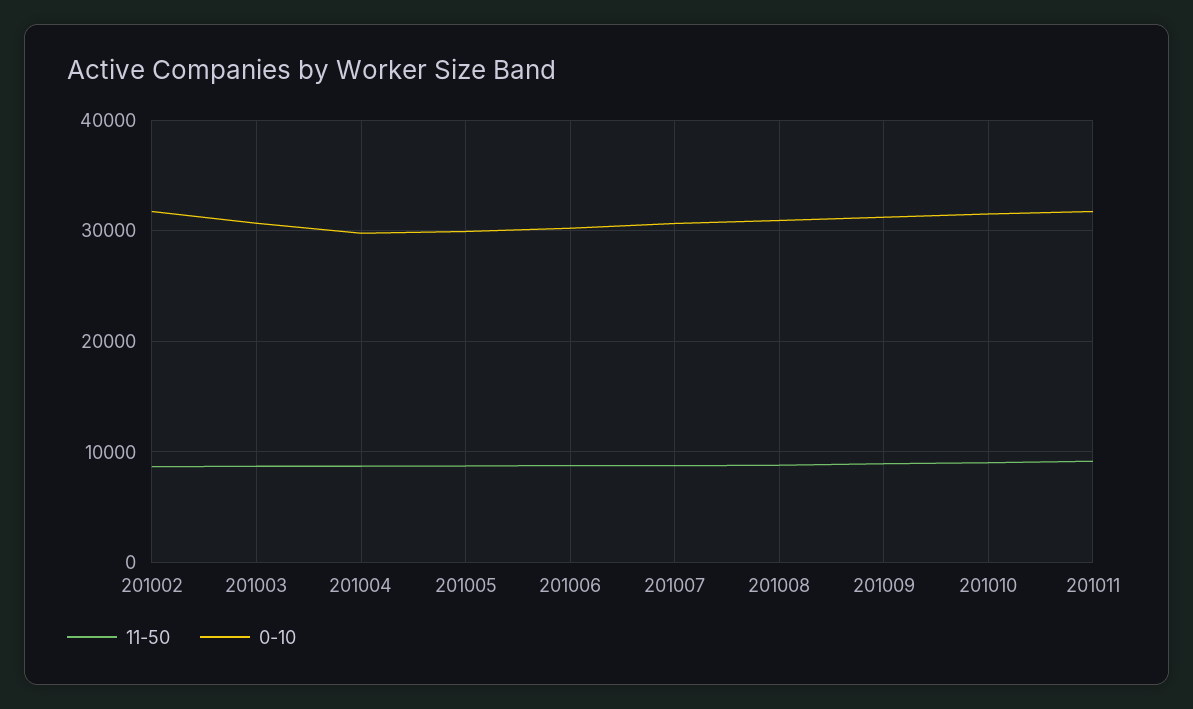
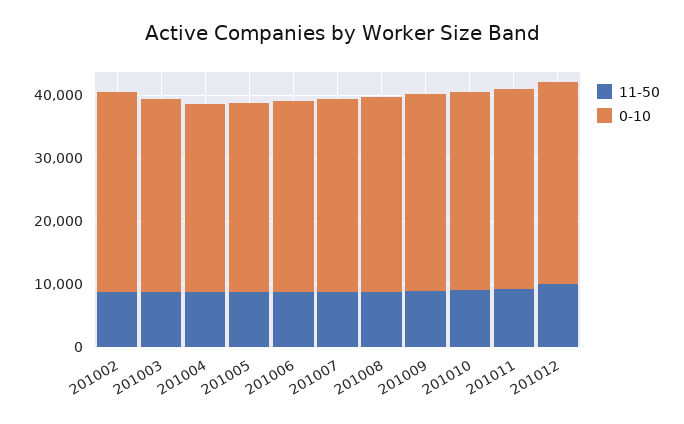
11-50, 201012: none -> 10000
0-10, 201012: none -> 32000

